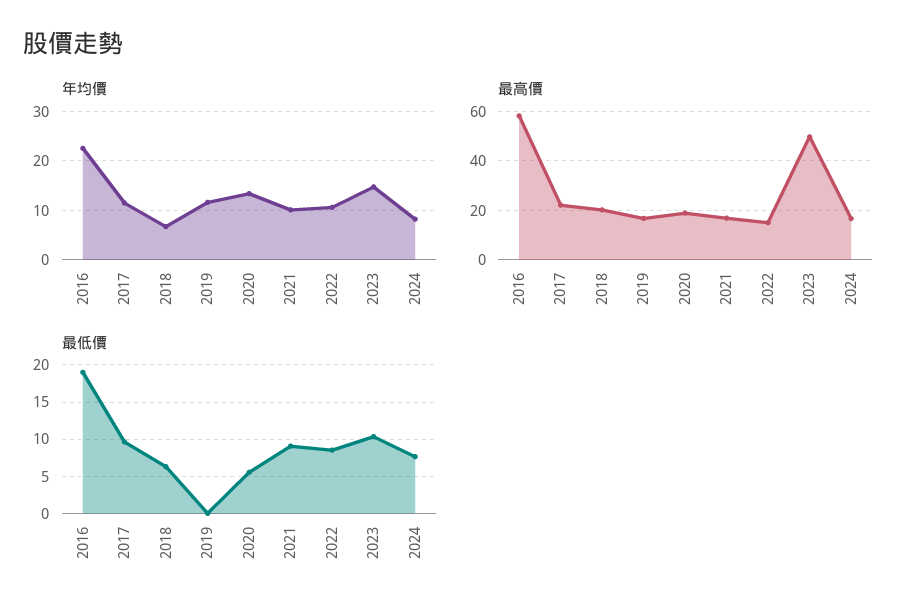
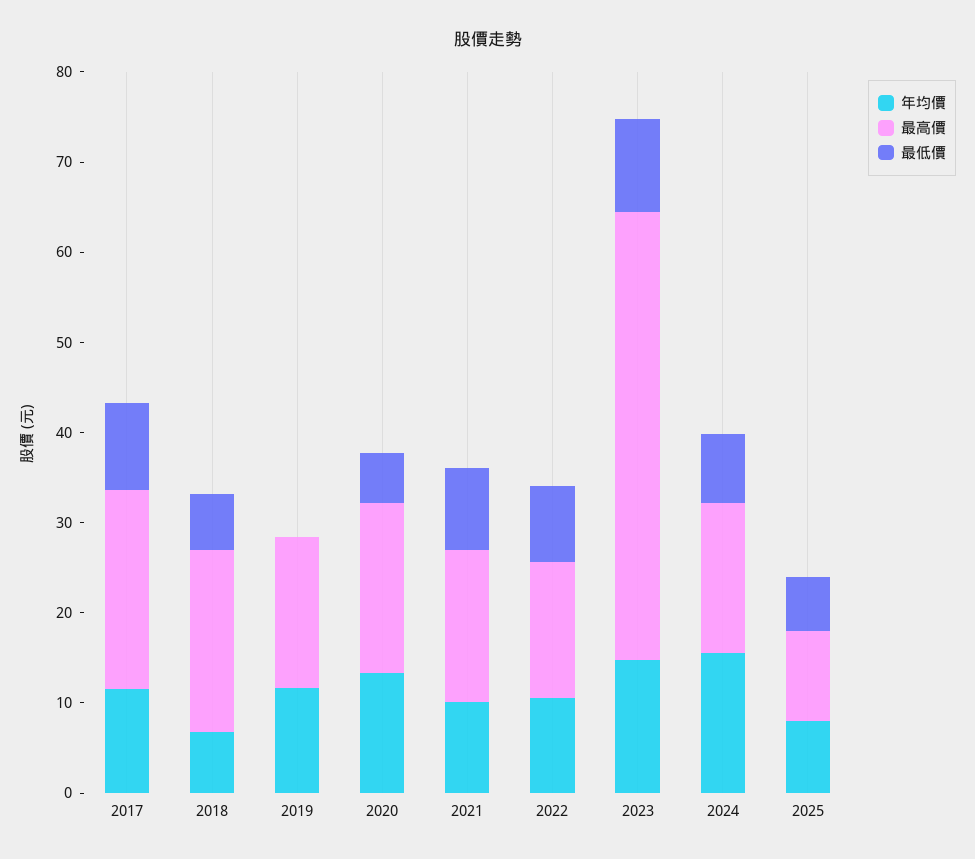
年均價, 2016: 22 -> none
年均價, 2024: 8 -> 16
最高價, 2016: 57.5 -> none
最低價, 2016: 19 -> none
年均價, 2025: none -> 8
最高價, 2025: none -> 10
最低價, 2025: none -> 6

